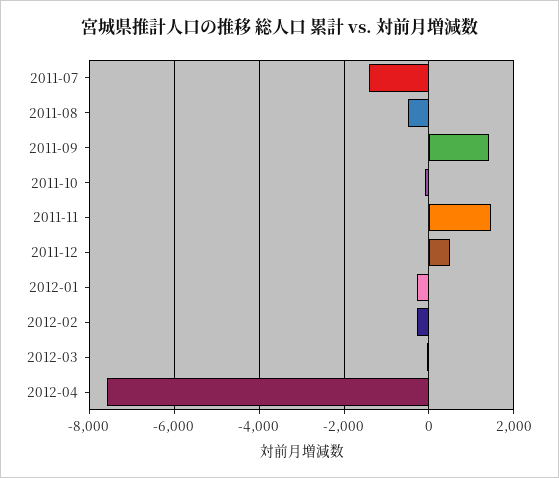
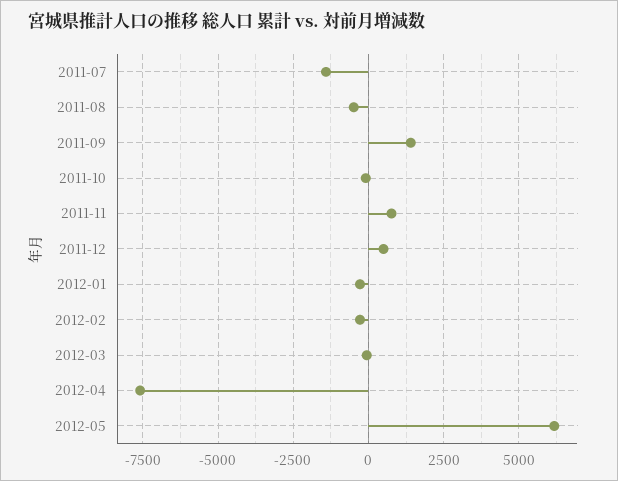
2011-11: 1400 -> 750
2012-05: none -> 6250

